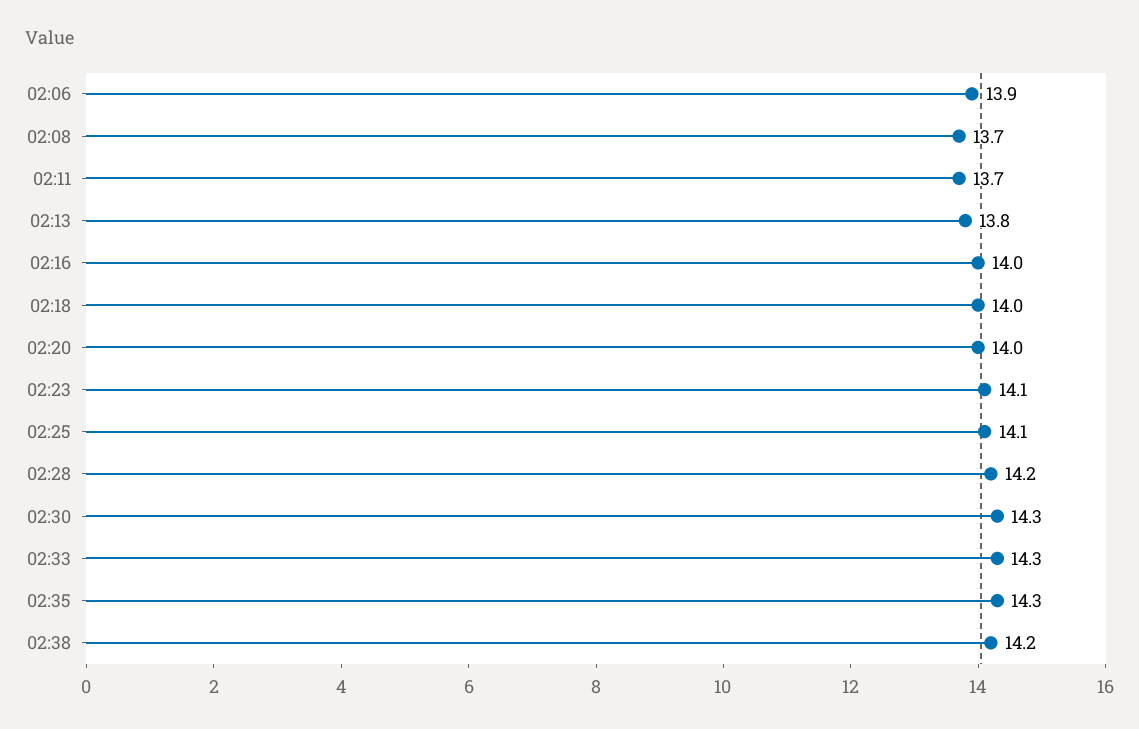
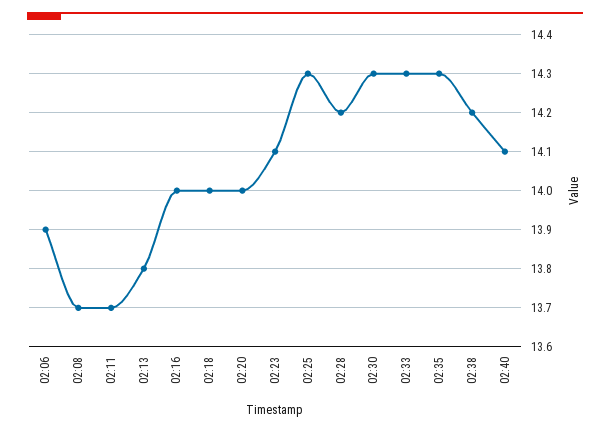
02:25: 14.1 -> 14.3
02:40: none -> 14.1

